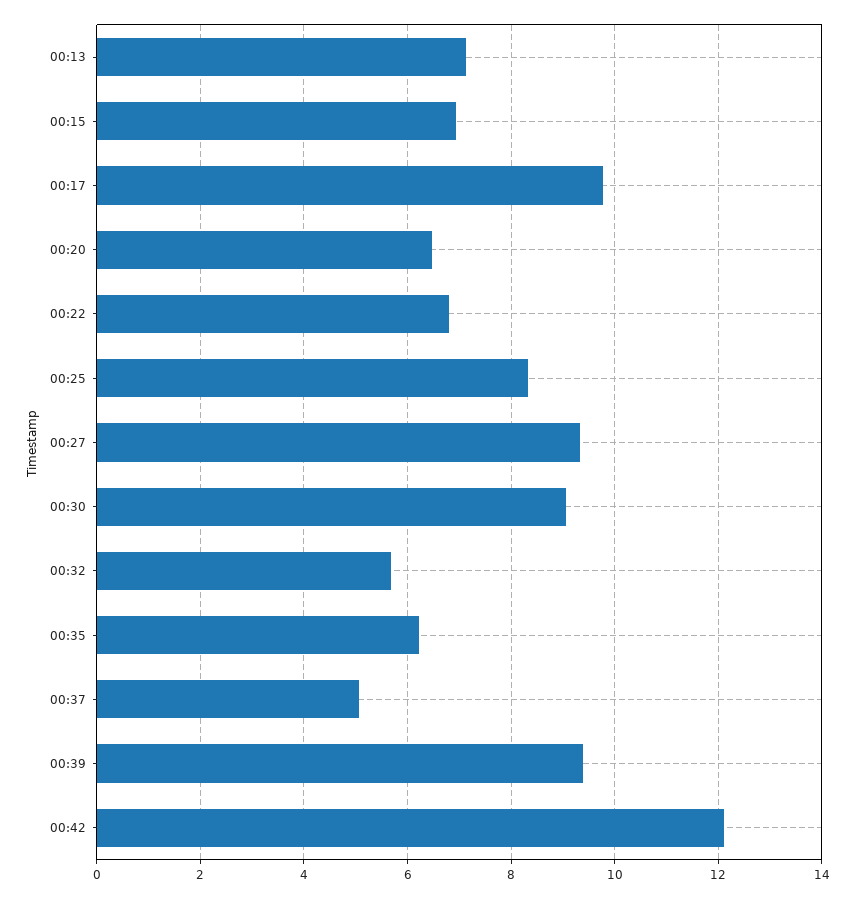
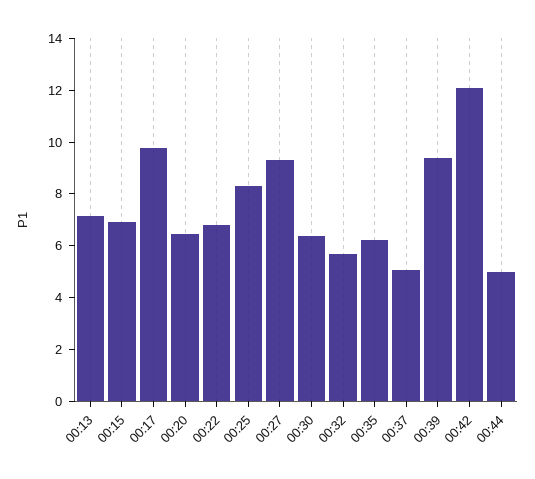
00:30: 9 -> 6.5
00:44: none -> 5

